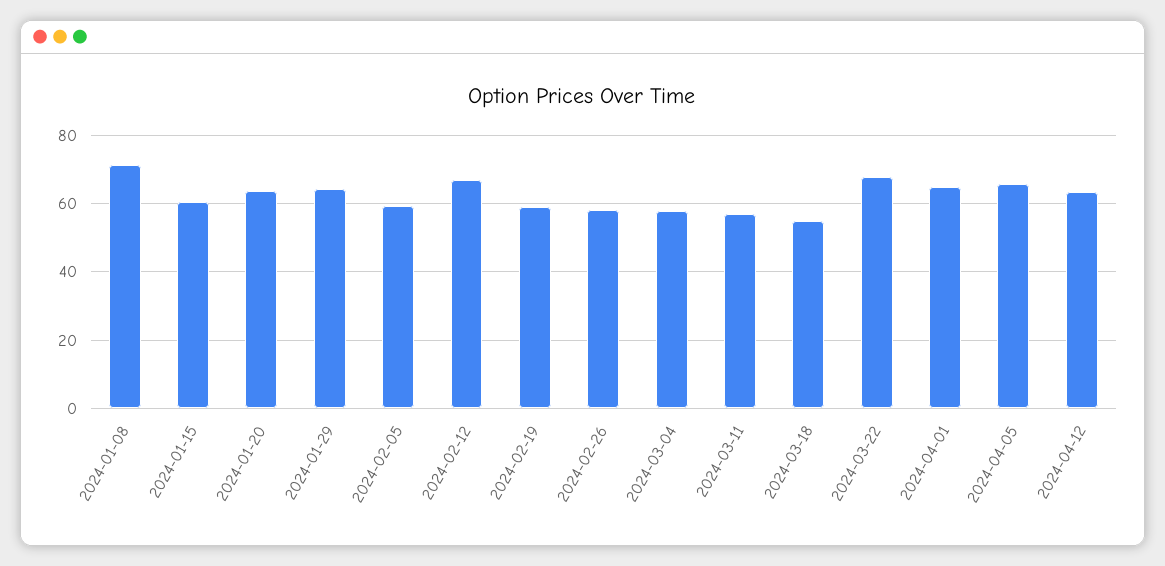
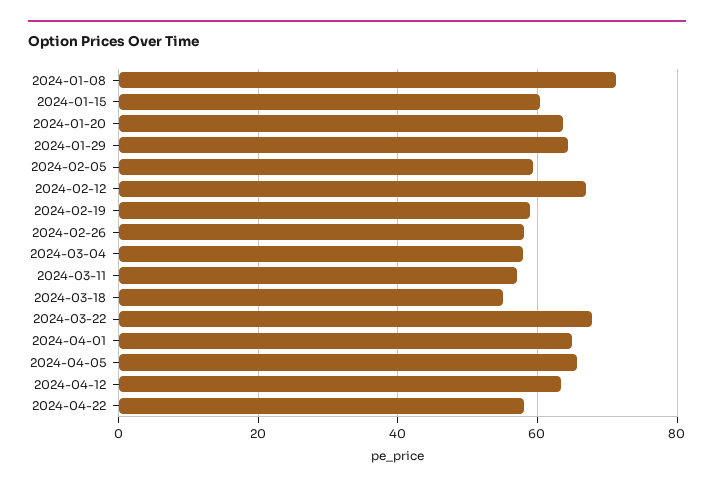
2024-04-22: none -> 58

